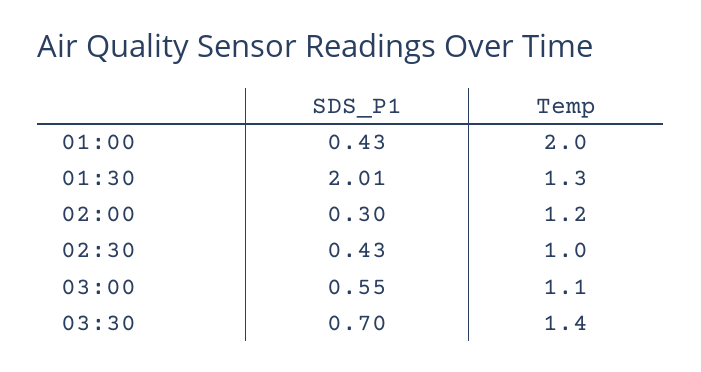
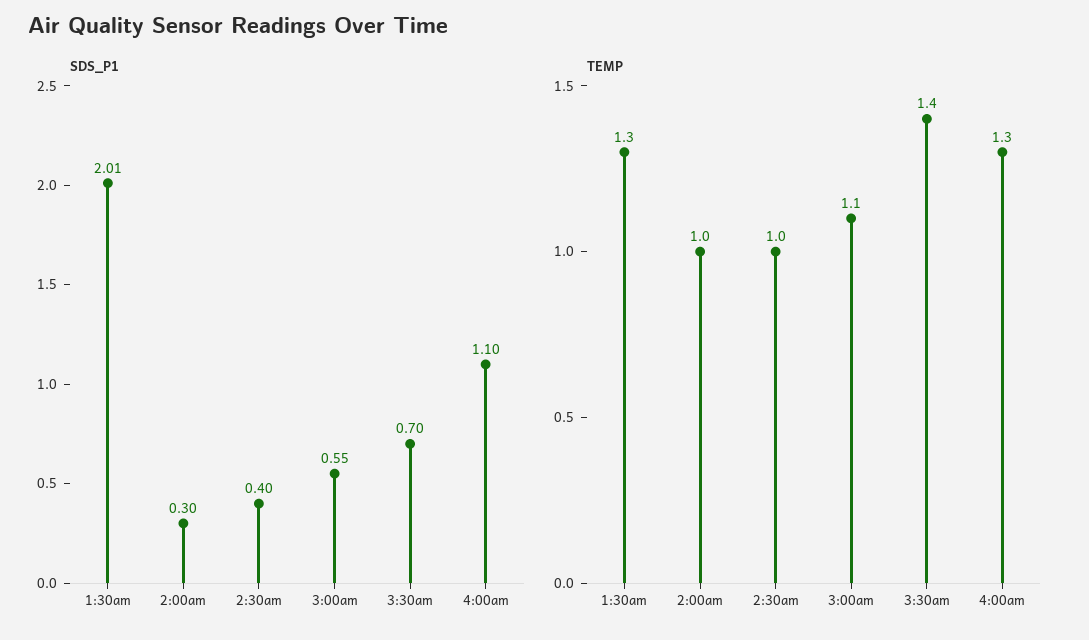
SDS_P1, 01:00: 0.43 -> none
Temp, 01:00: 2 -> none
Temp, 02:00: 1.2 -> 1
SDS_P1, 02:30: 0.43 -> 0.4
SDS_P1, 4:00am: none -> 1.1
Temp, 4:00am: none -> 1.3

